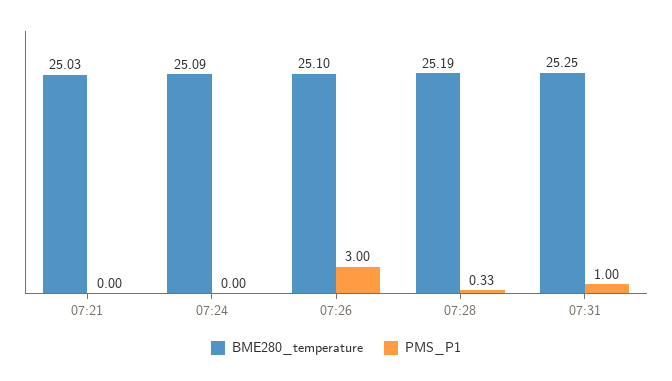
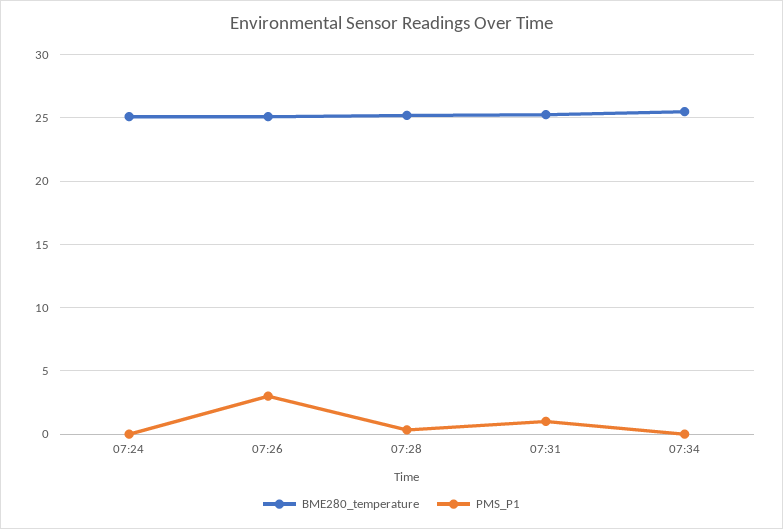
BME280_temperature, 07:21: 25.03 -> none
PMS_P1, 07:21: 0 -> none
BME280_temperature, 07:34: none -> 25.5
PMS_P1, 07:34: none -> 0

